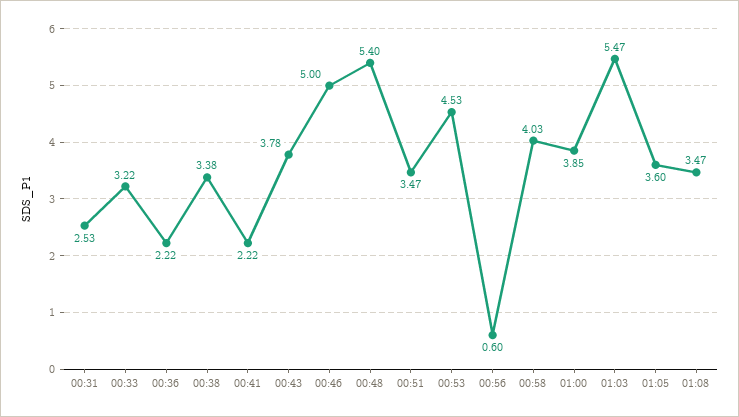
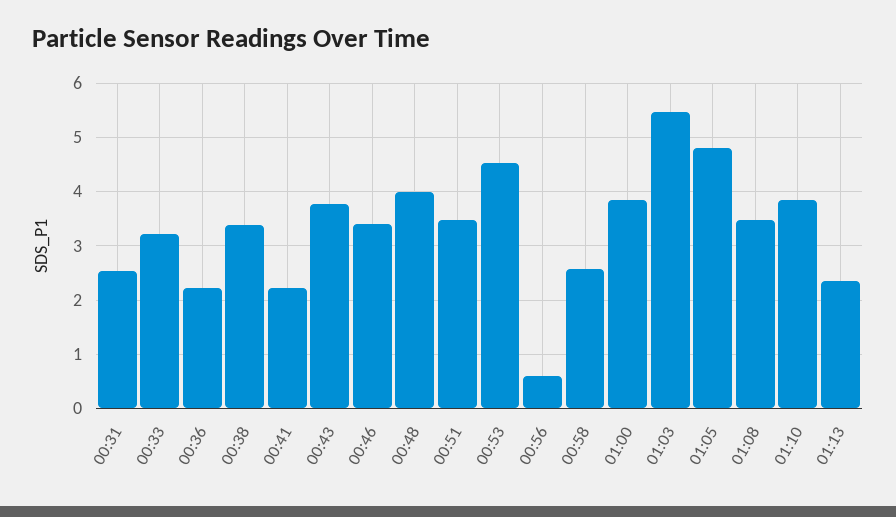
00:46: 5 -> 3.4
00:48: 5.4 -> 4
00:58: 4.03 -> 2.6
01:05: 3.6 -> 4.8
01:10: none -> 3.8
01:13: none -> 2.4

